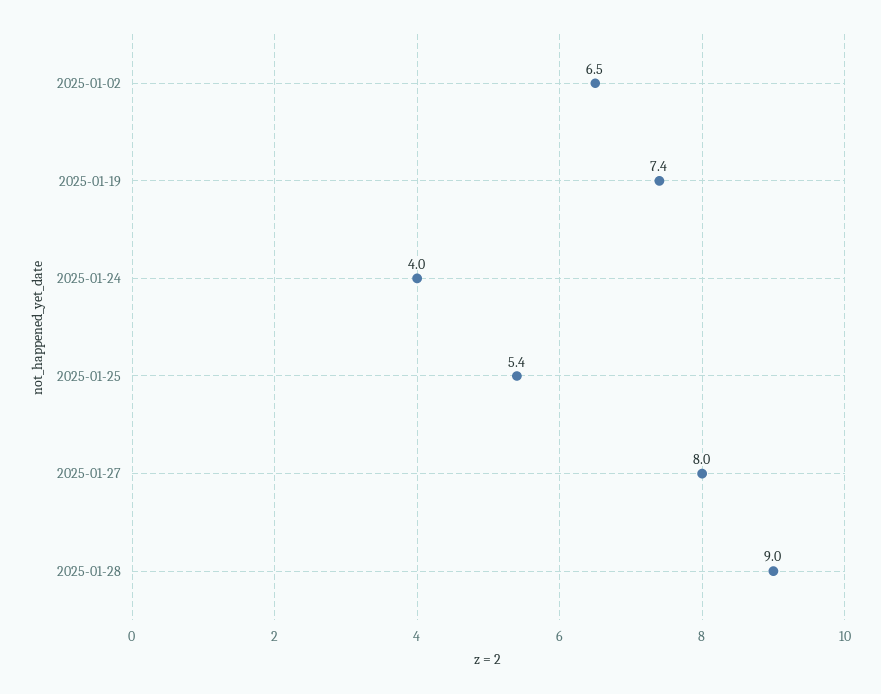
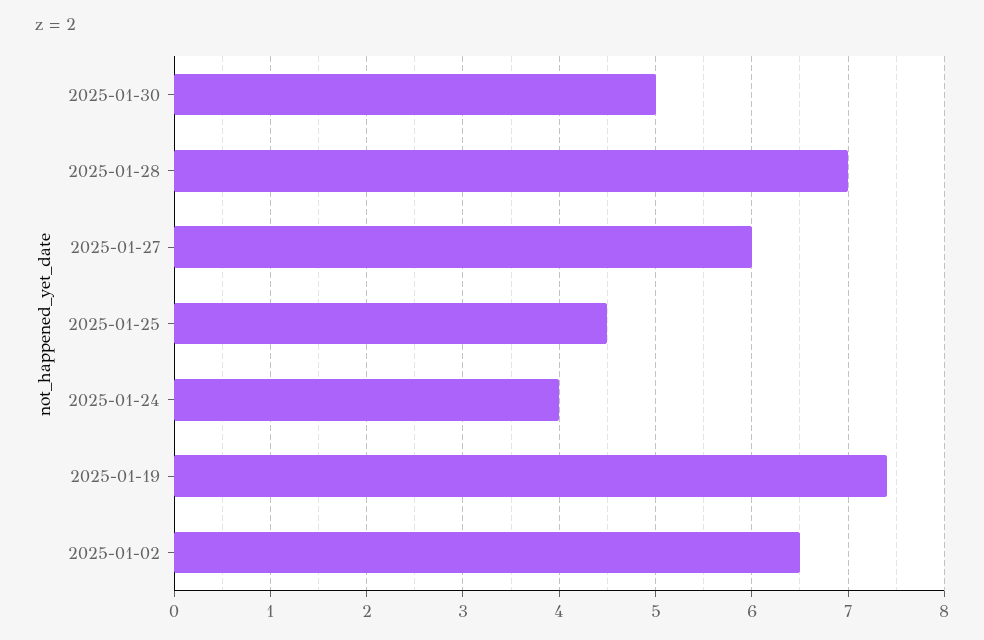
2025-01-25: 5.4 -> 4.5
2025-01-27: 8 -> 6
2025-01-28: 9 -> 7
2025-01-30: none -> 5

